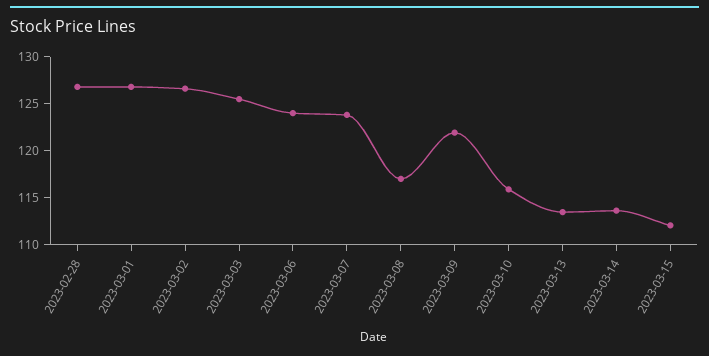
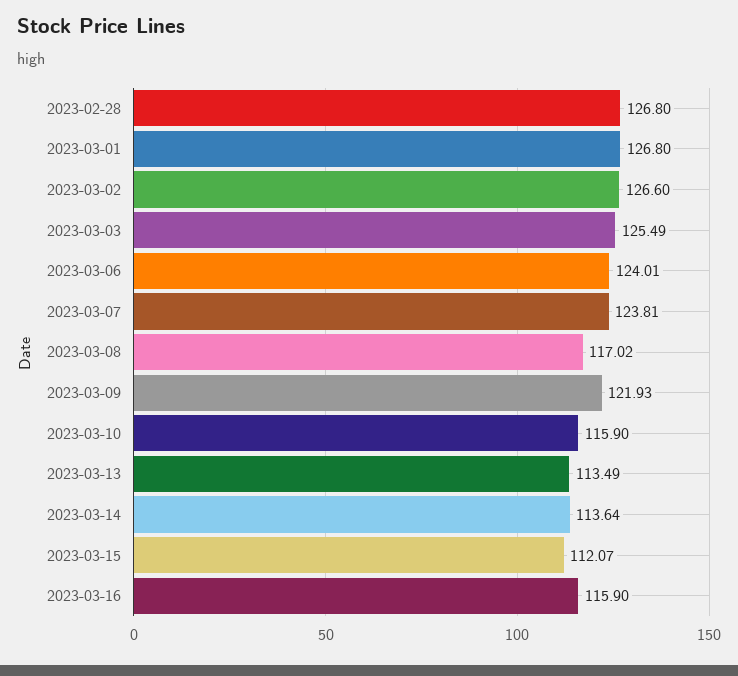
2023-03-16: none -> 115.9

